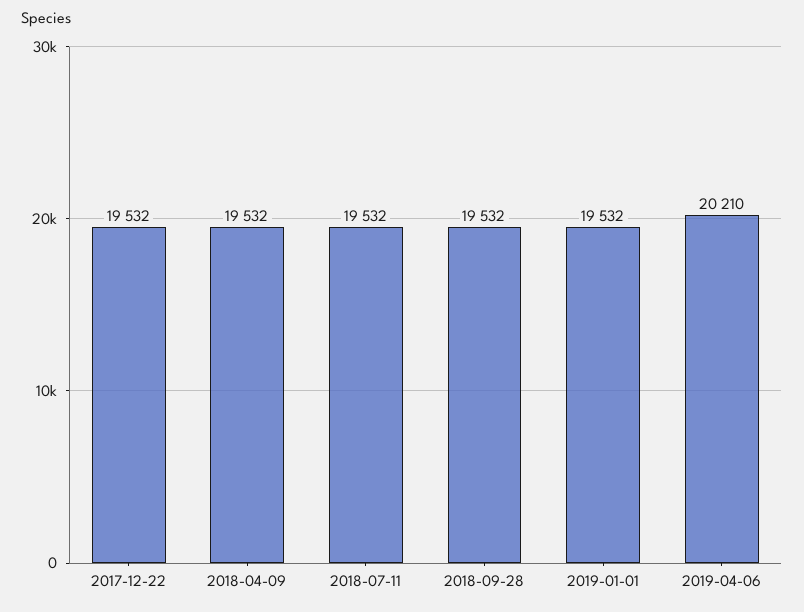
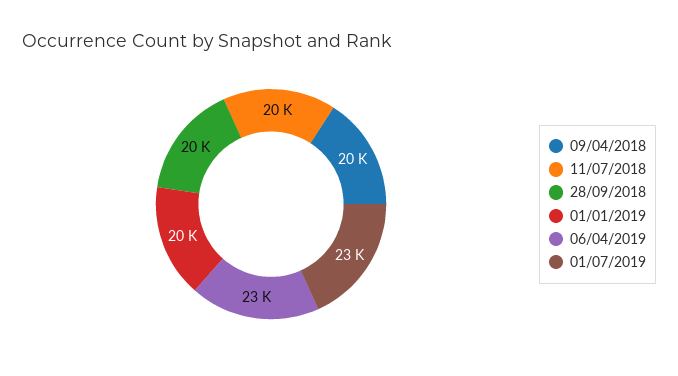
2017-12-22: 19532 -> none
2019-04-06: 20210 -> 23000
01/07/2019: none -> 23000

